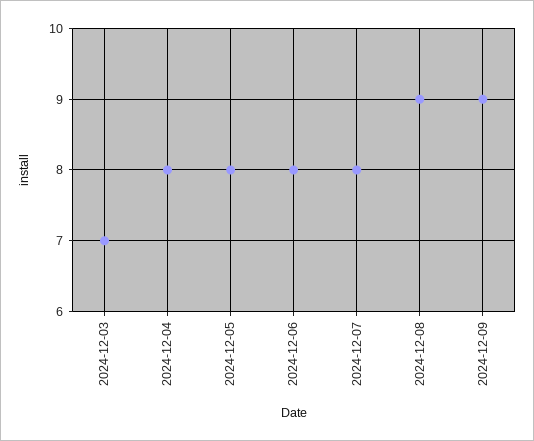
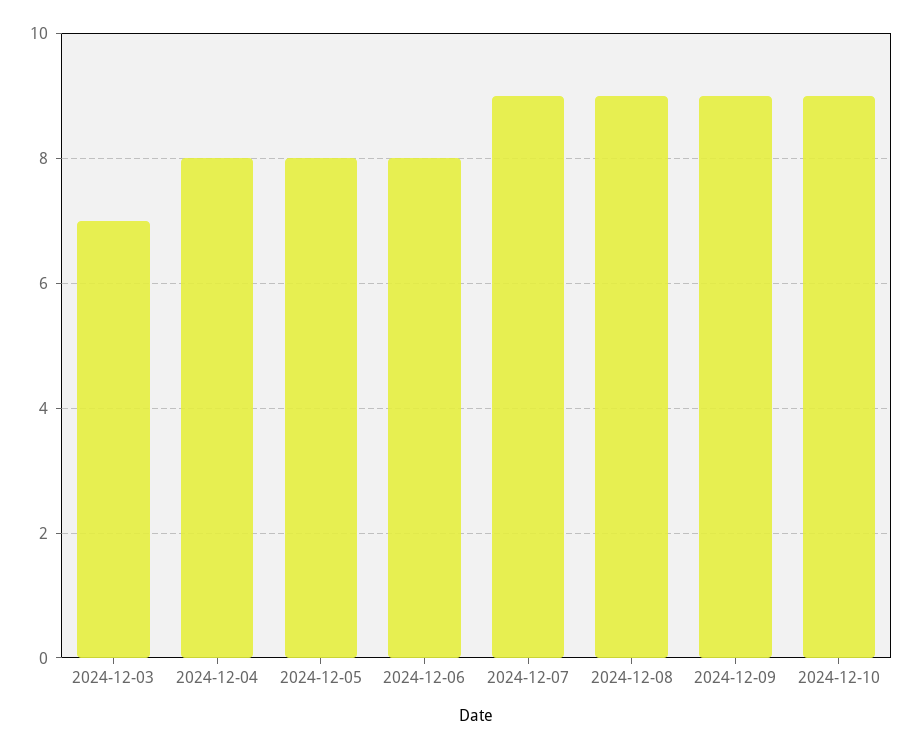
2024-12-07: 8 -> 9
2024-12-10: none -> 9

